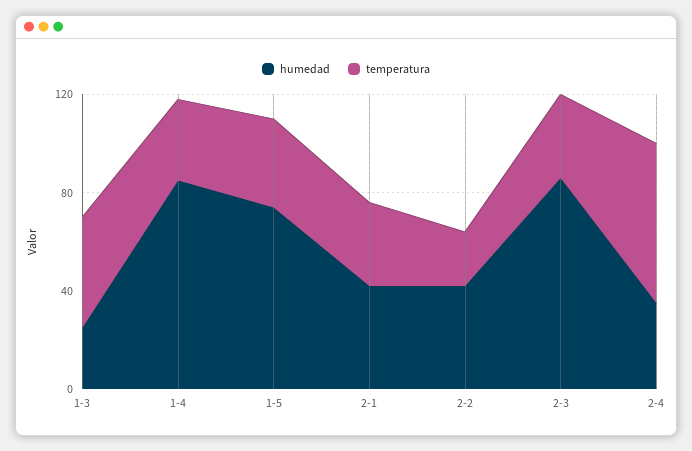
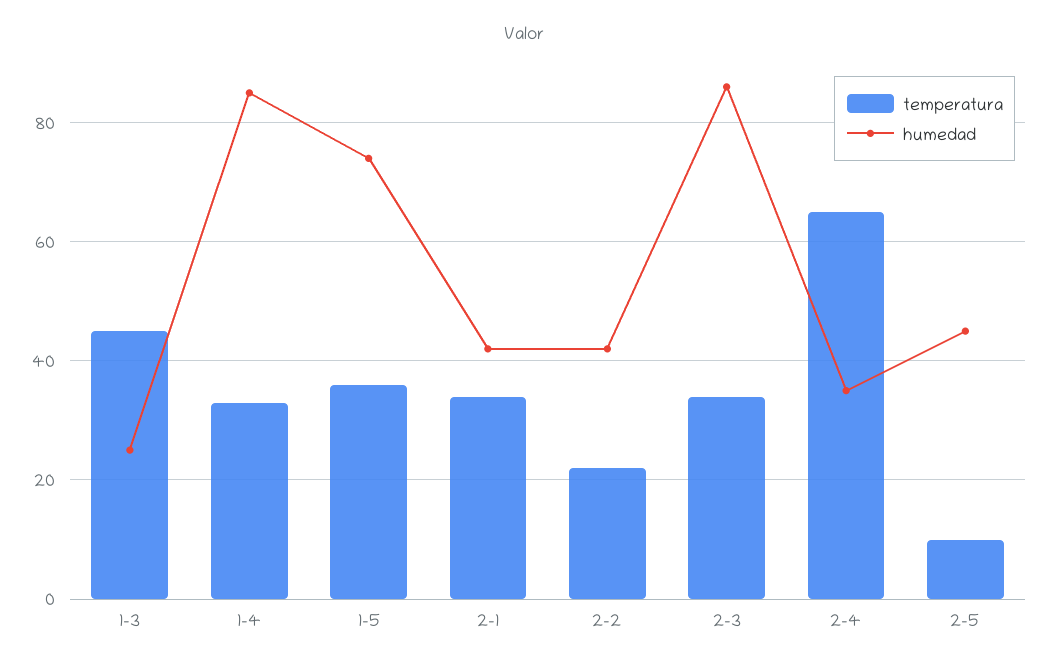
temperatura, 2-5: none -> 10
humedad, 2-5: none -> 45

